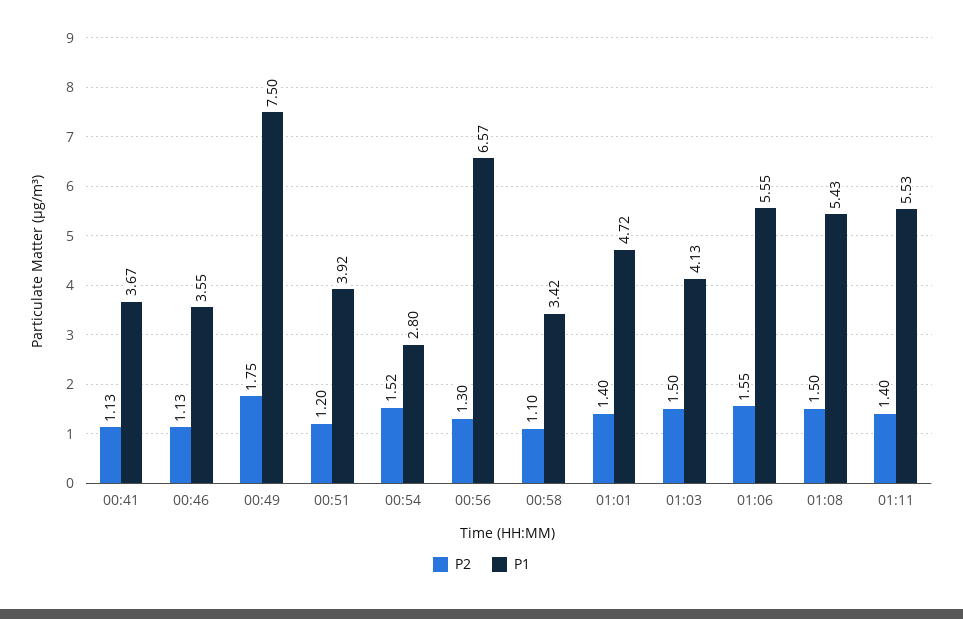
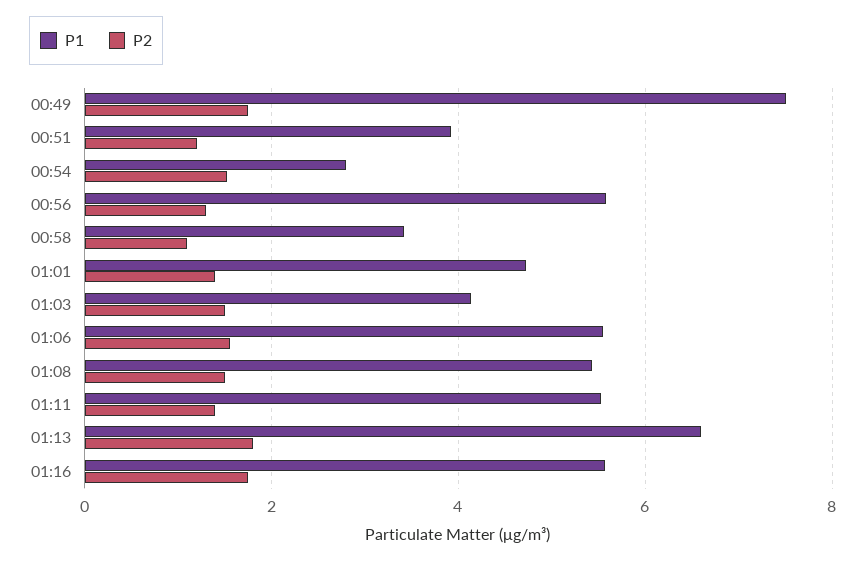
P2, 00:41: 1.13 -> none
P1, 00:41: 3.67 -> none
P2, 00:46: 1.13 -> none
P1, 00:46: 3.55 -> none
P1, 00:56: 6.57 -> 5.6
P1, 01:13: none -> 6.6
P2, 01:13: none -> 1.8
P1, 01:16: none -> 5.6
P2, 01:16: none -> 1.8

